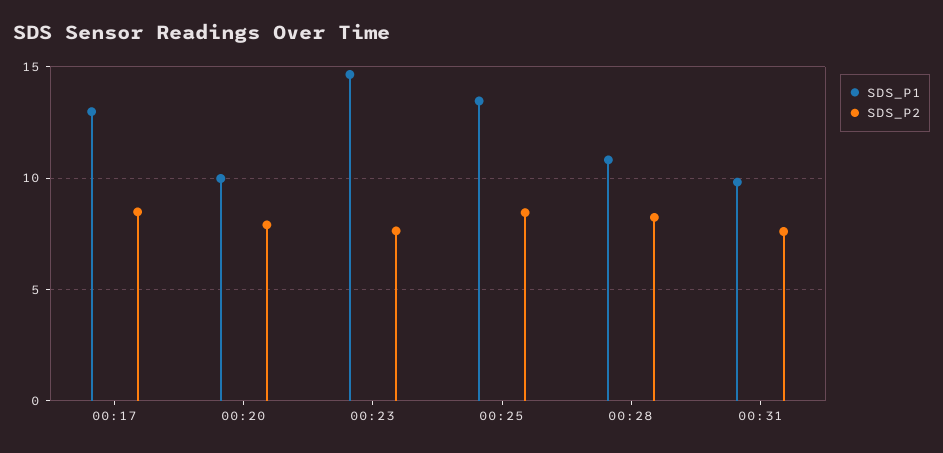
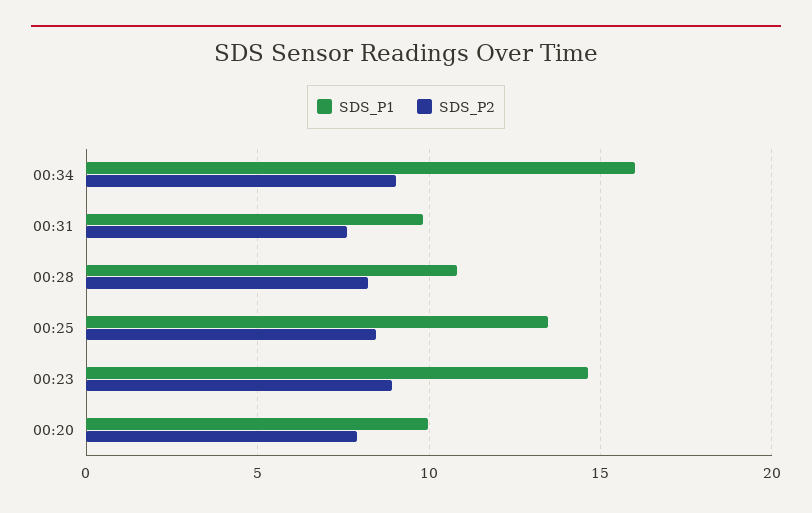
SDS_P1, 00:17: 13 -> none
SDS_P2, 00:17: 8.5 -> none
SDS_P2, 00:23: 7.5 -> 9
SDS_P1, 00:34: none -> 16
SDS_P2, 00:34: none -> 9

